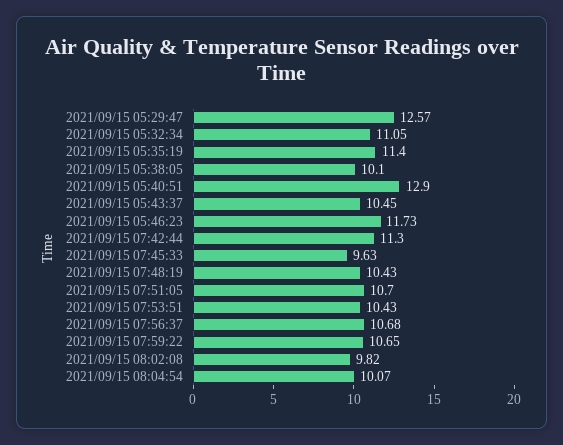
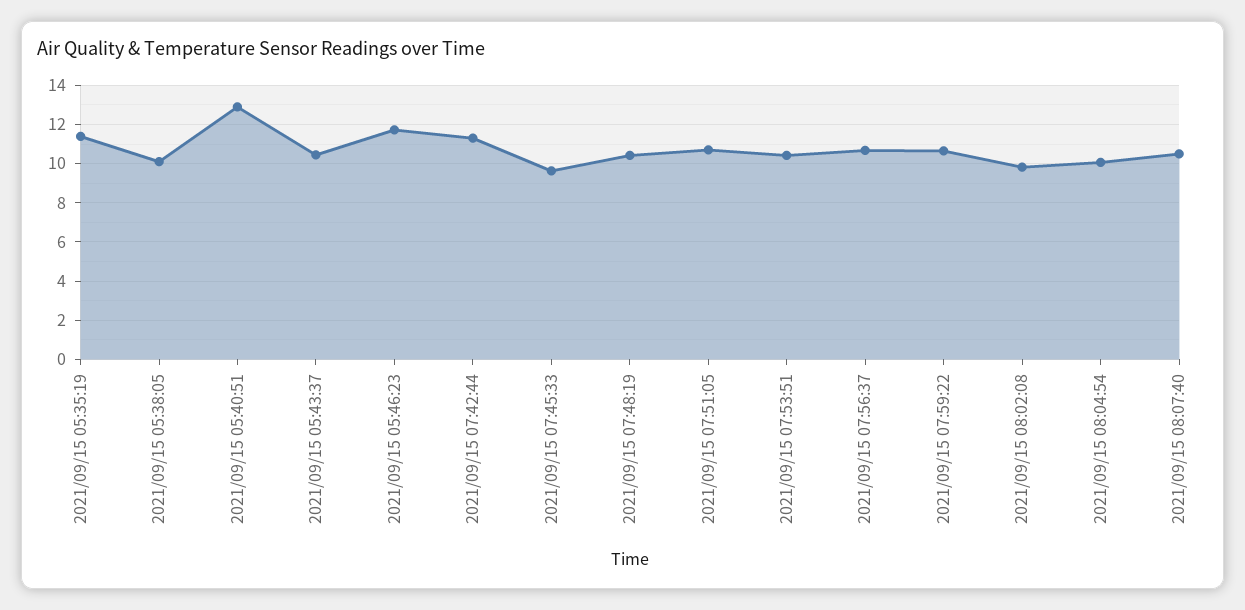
2021/09/15 05:29:47: 12.57 -> none
2021/09/15 05:32:34: 11.05 -> none
2021/09/15 08:07:40: none -> 10.5

